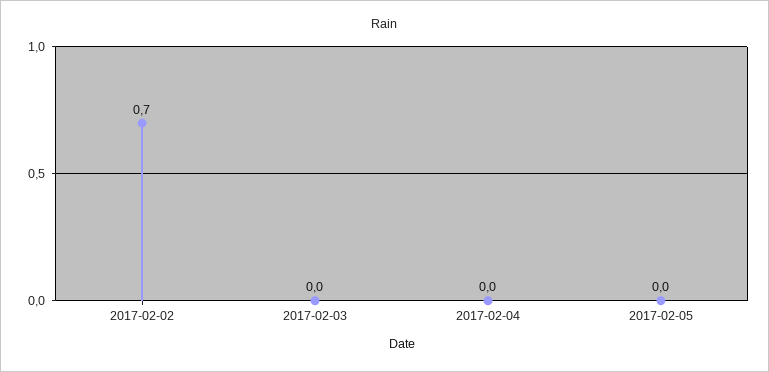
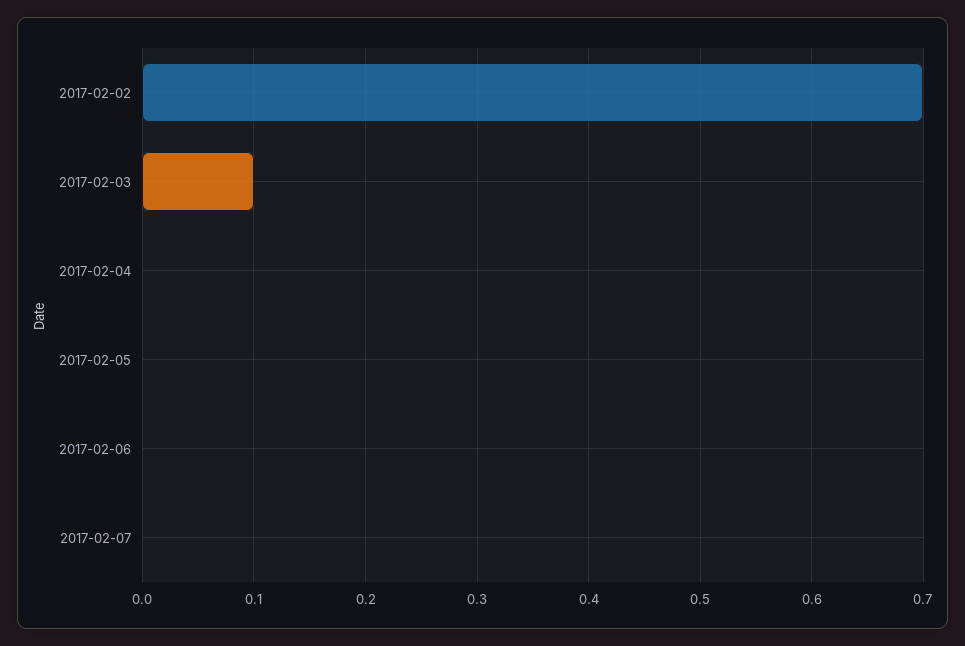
2017-02-03: 0 -> 0.1
2017-02-06: none -> 0
2017-02-07: none -> 0

